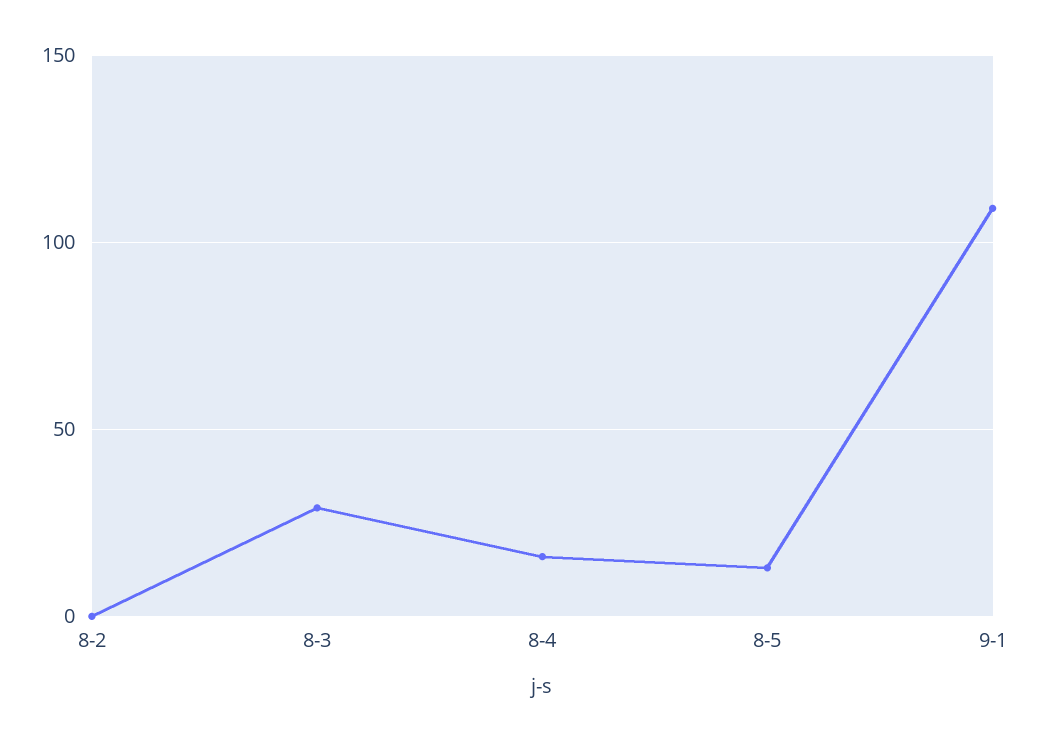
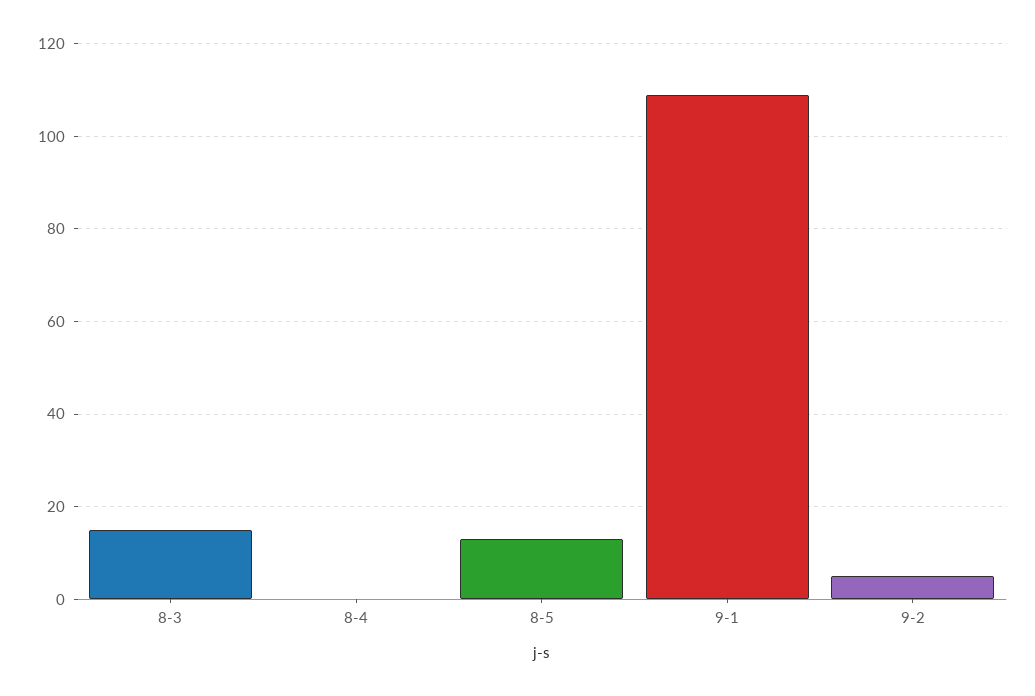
8-2: 0 -> none
8-3: 30 -> 15
8-4: 15 -> 0
9-2: none -> 5

